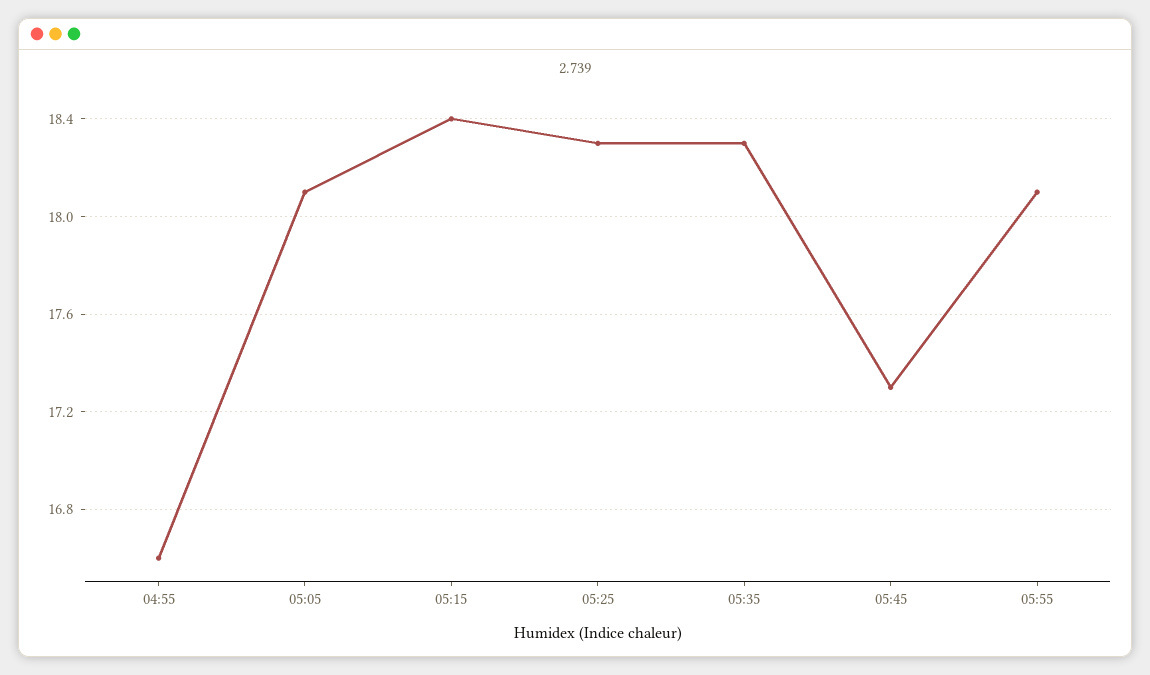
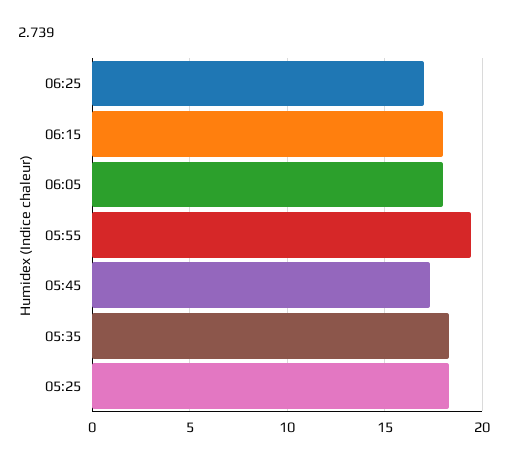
04:55: 16.6 -> none
05:05: 18.1 -> none
05:15: 18.4 -> none
05:55: 18.1 -> 19.5
06:25: none -> 17
06:15: none -> 18
06:05: none -> 18

